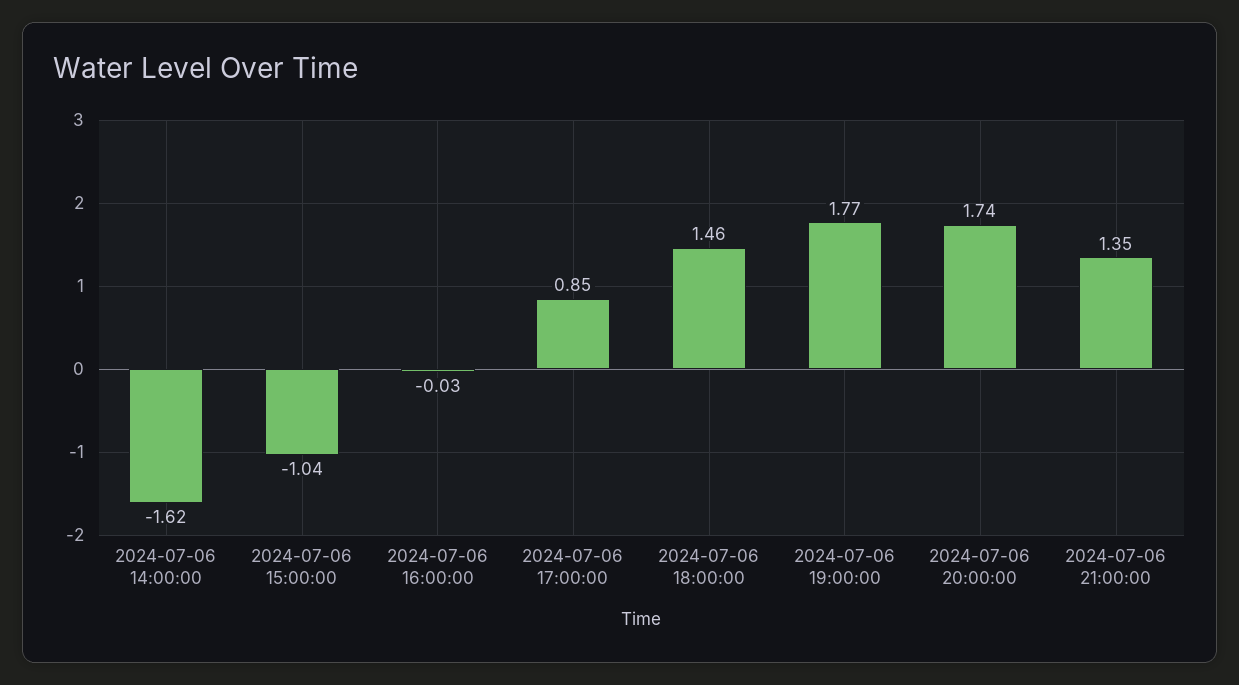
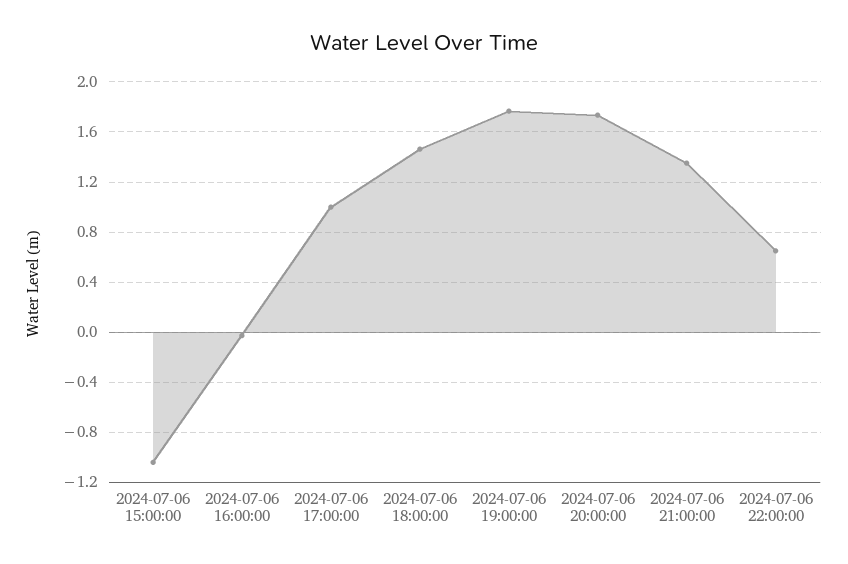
2024-07-06 14:00:00: -1.62 -> none
2024-07-06 17:00:00: 0.85 -> 1
2024-07-06 22:00:00: none -> 0.65

